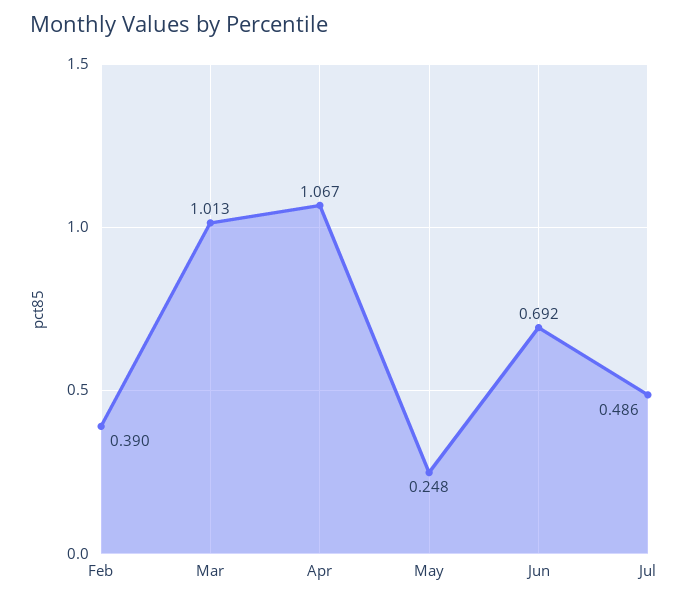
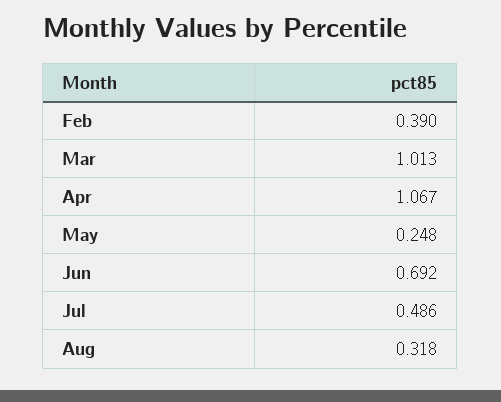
Aug: none -> 0.318

